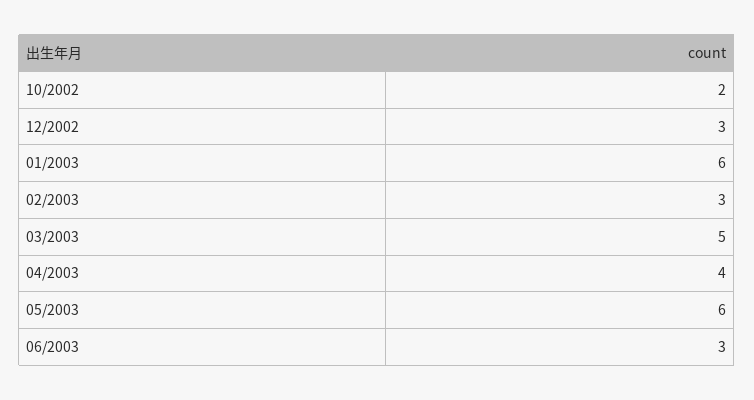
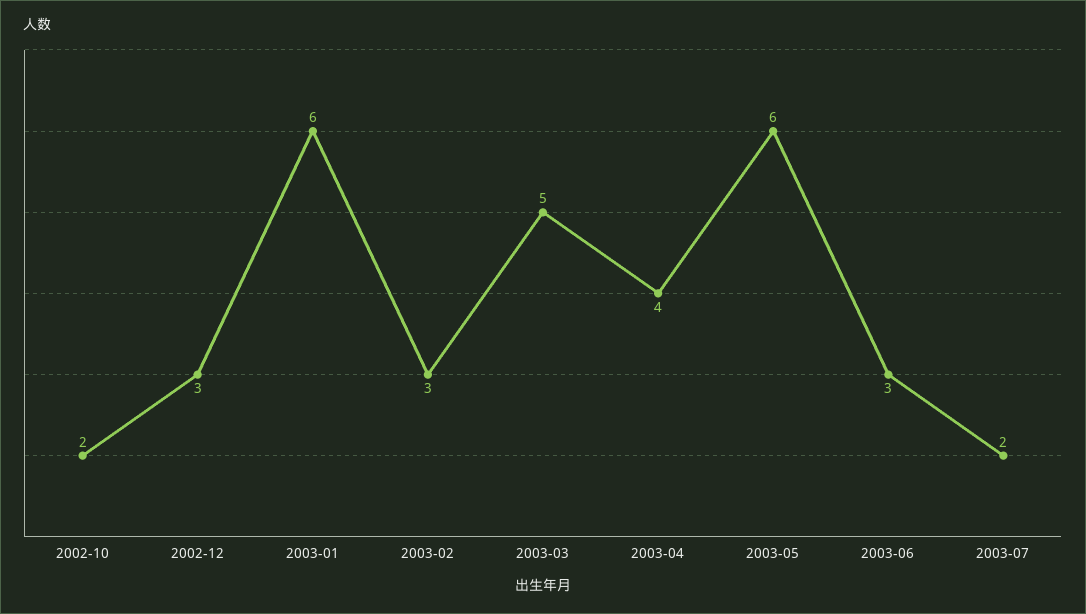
2003-07: none -> 2

